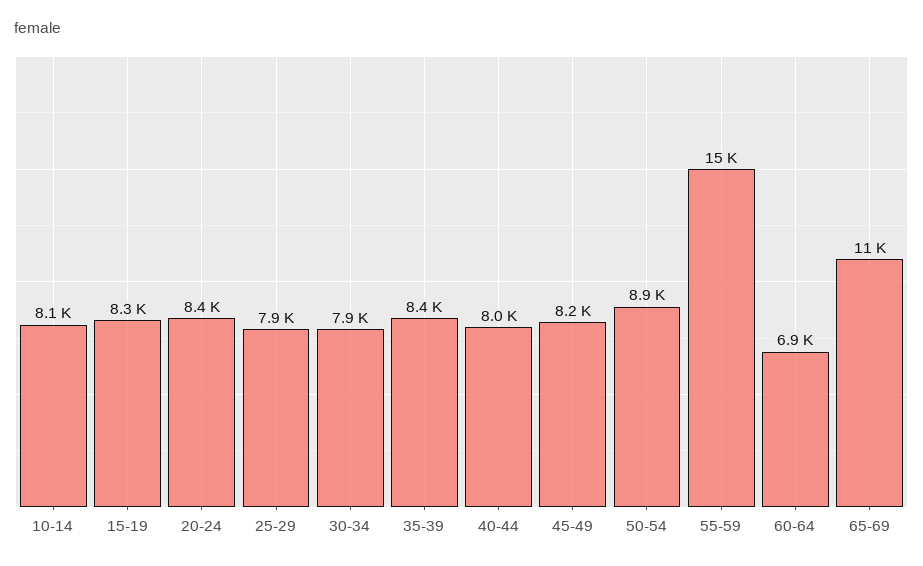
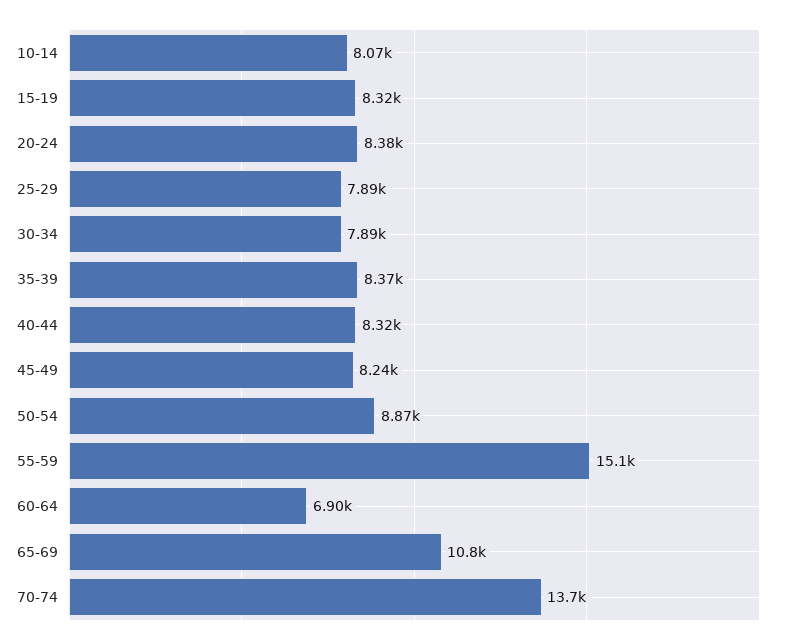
40-44: 8000 -> 8320
70-74: none -> 13700

